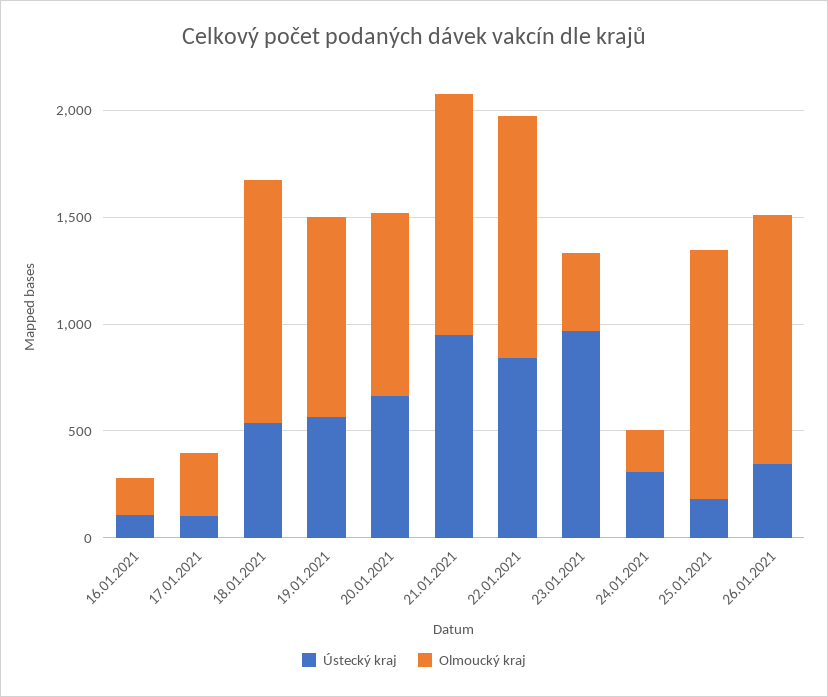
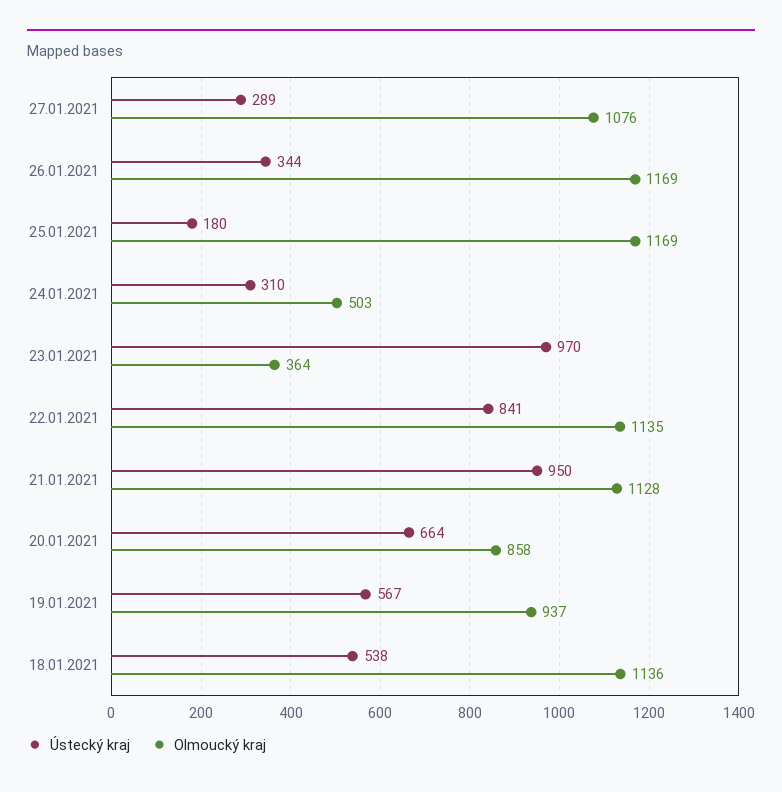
Ústecký kraj, 16.01.2021: 100 -> none
Olmoucký kraj, 16.01.2021: 200 -> none
Ústecký kraj, 17.01.2021: 100 -> none
Olmoucký kraj, 17.01.2021: 300 -> none
Olmoucký kraj, 24.01.2021: 200 -> 503
Ústecký kraj, 27.01.2021: none -> 289
Olmoucký kraj, 27.01.2021: none -> 1076

